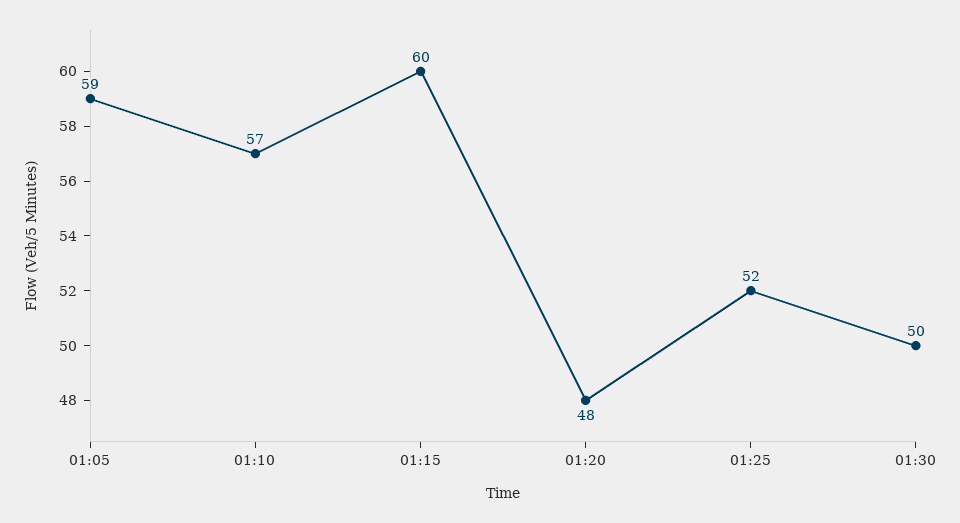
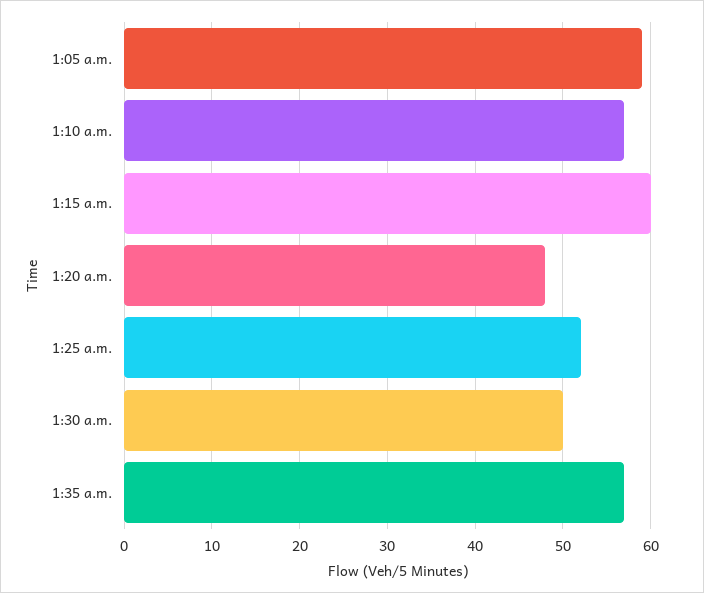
1:35 a.m.: none -> 57

